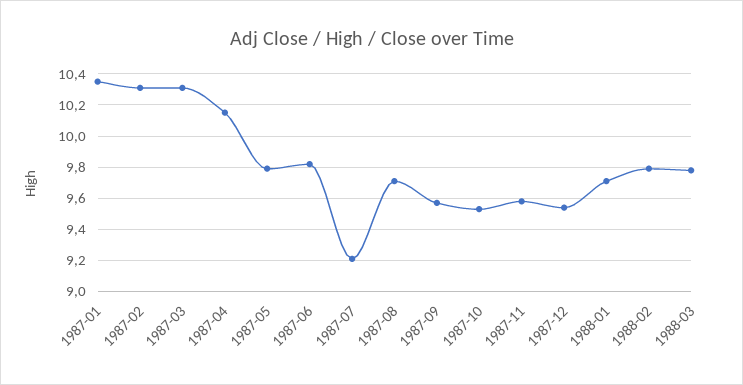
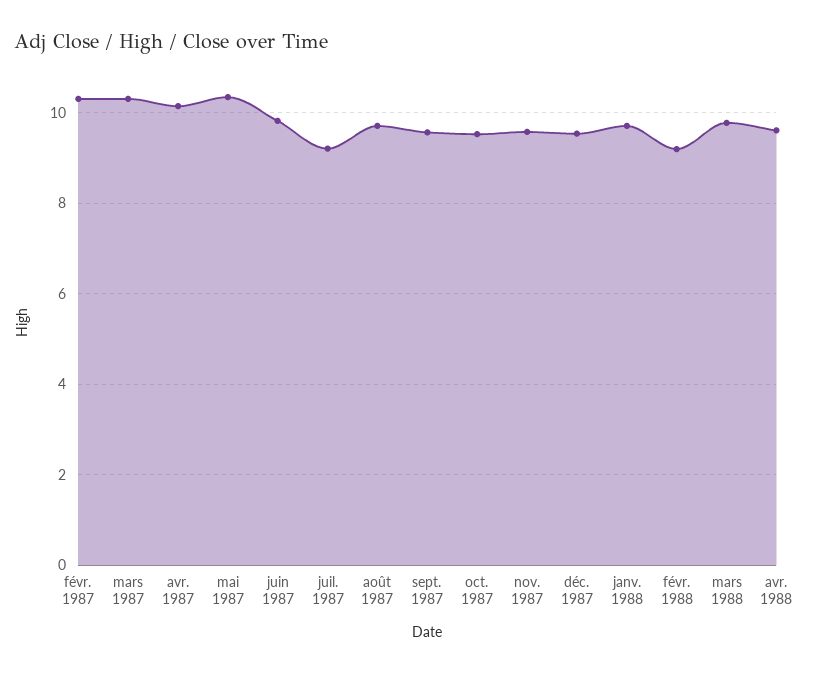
1987-01: 10.35 -> none
1987-05: 9.8 -> 10.4
1988-02: 9.8 -> 9.2
avr. 1988: none -> 9.6

